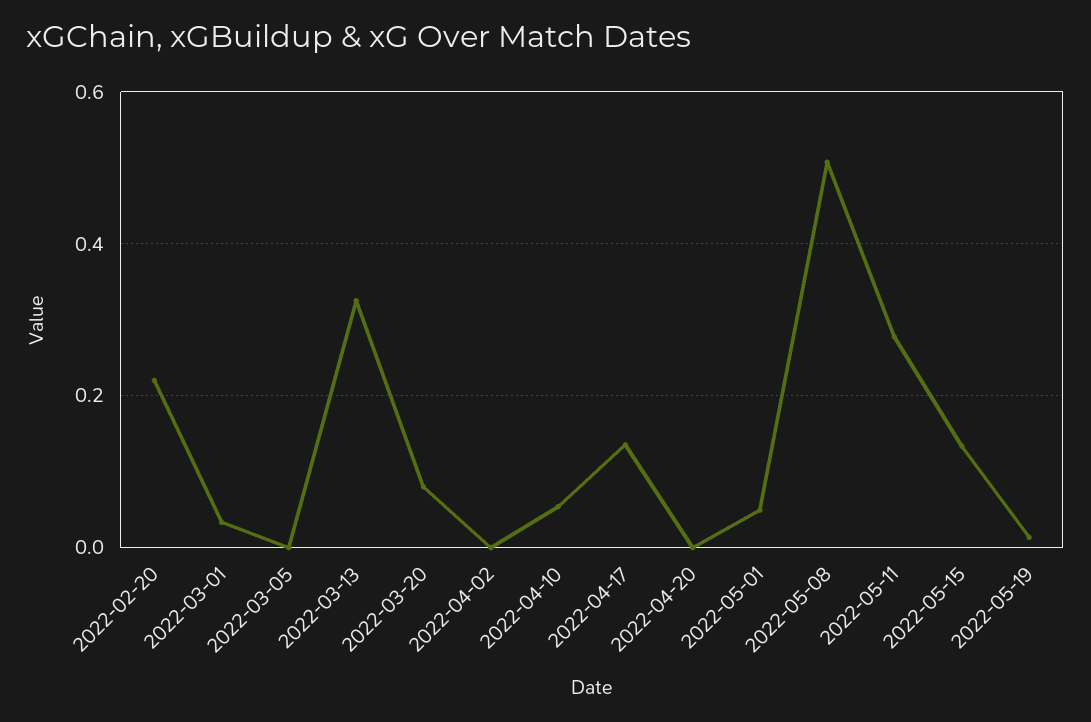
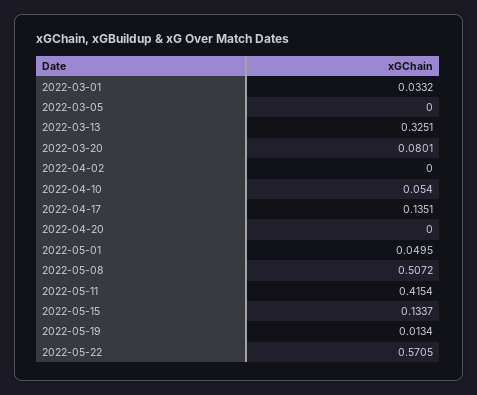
2022-02-20: 0.22 -> none
2022-05-11: 0.28 -> 0.4154
2022-05-22: none -> 0.5705

